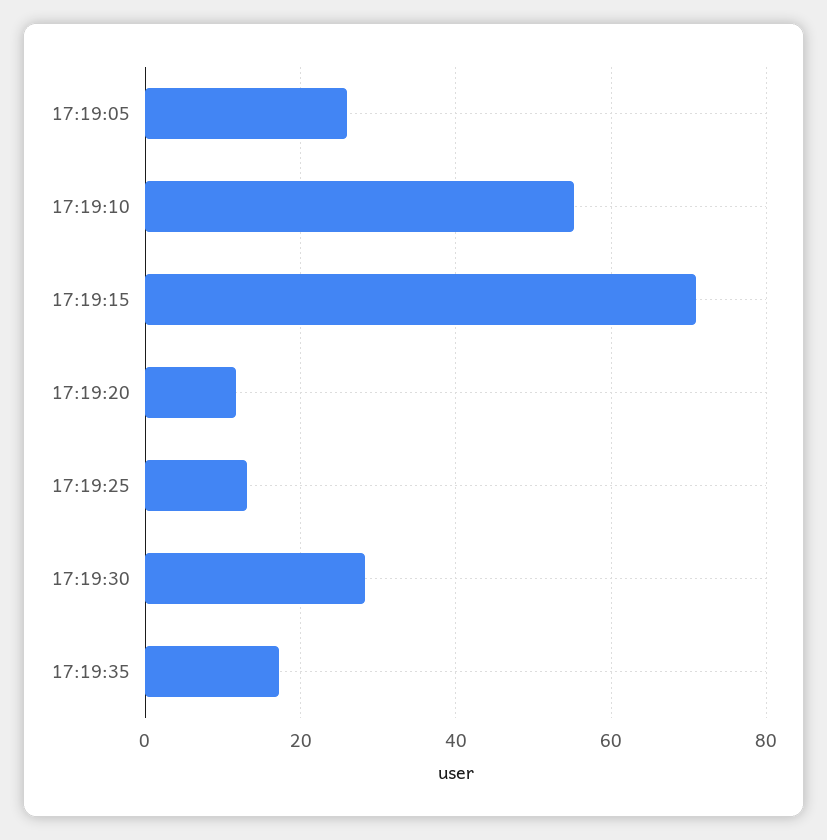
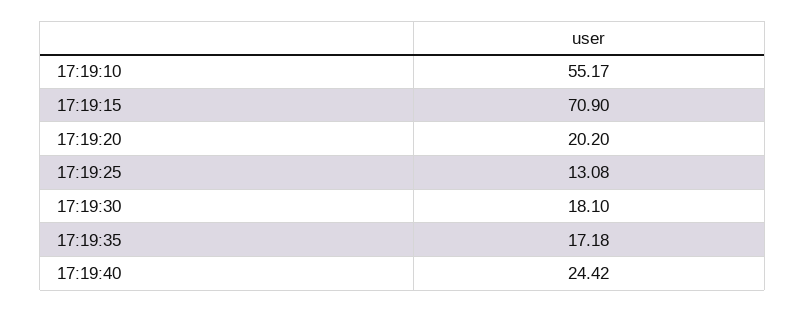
17:19:05: 26 -> none
17:19:20: 12 -> 20.2
17:19:30: 28 -> 18.1
17:19:40: none -> 24.42

